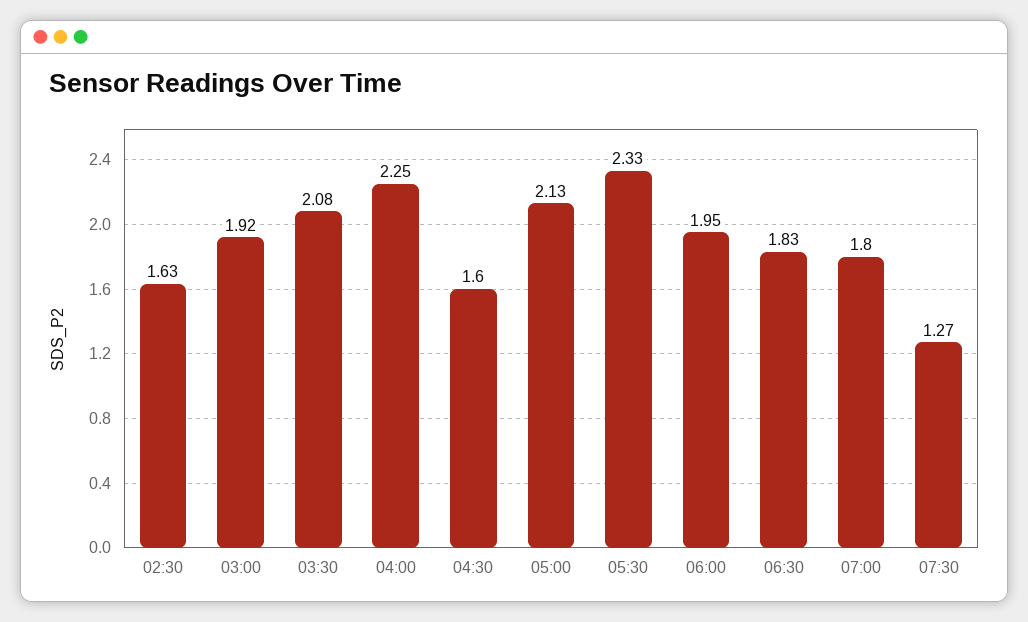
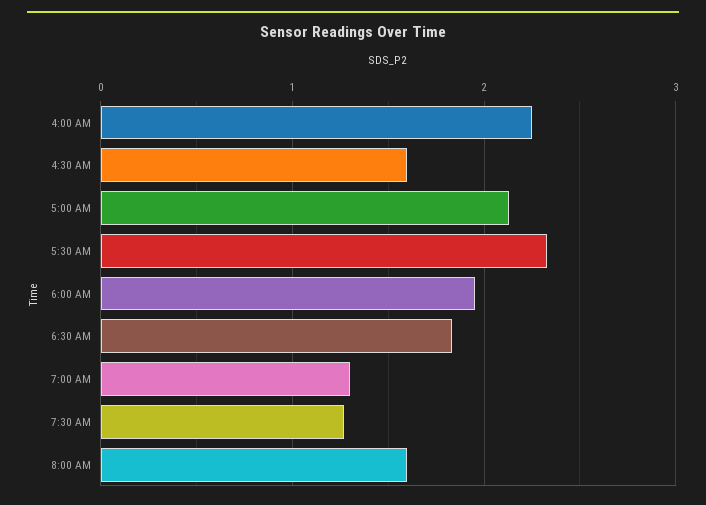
02:30: 1.63 -> none
03:00: 1.92 -> none
03:30: 2.08 -> none
07:00: 1.8 -> 1.3
8:00 AM: none -> 1.6

